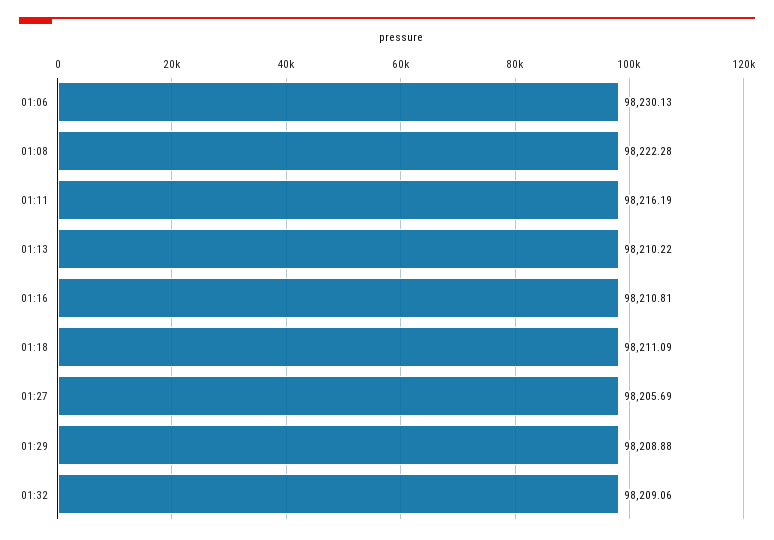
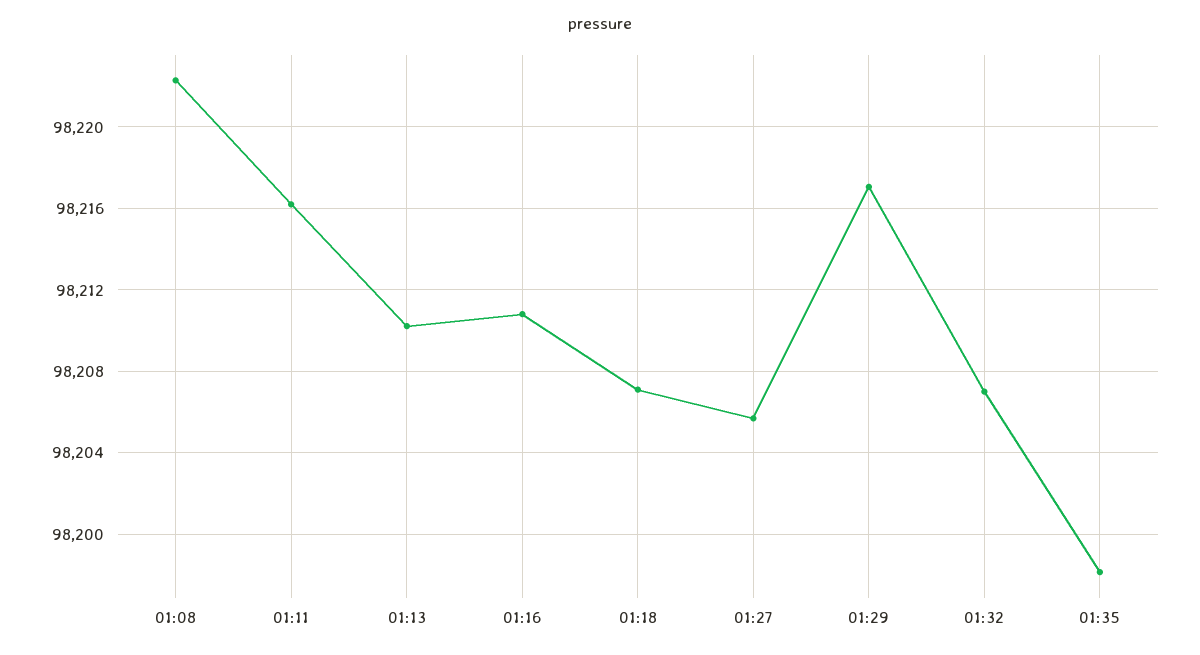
01:06: 98230.13 -> none
01:18: 98211.09 -> 98207
01:29: 98208.88 -> 98217
01:32: 98209.06 -> 98207
01:35: none -> 98198

